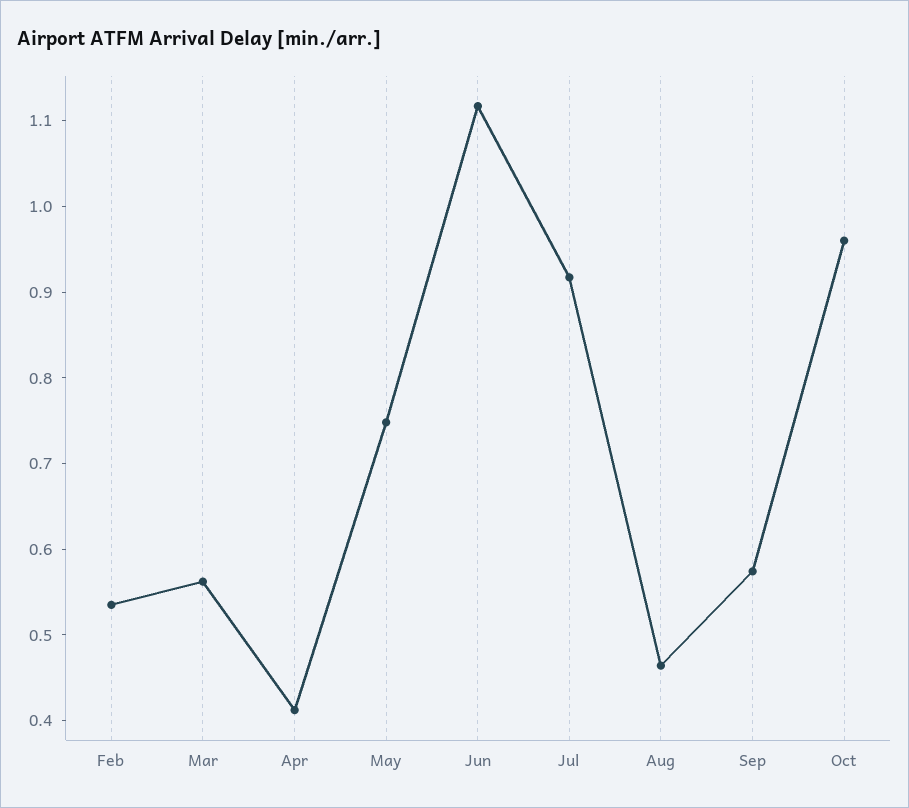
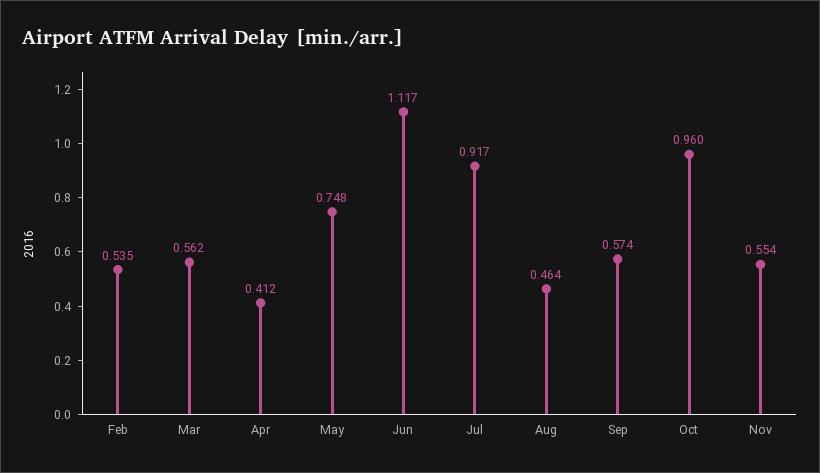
Nov: none -> 0.554

